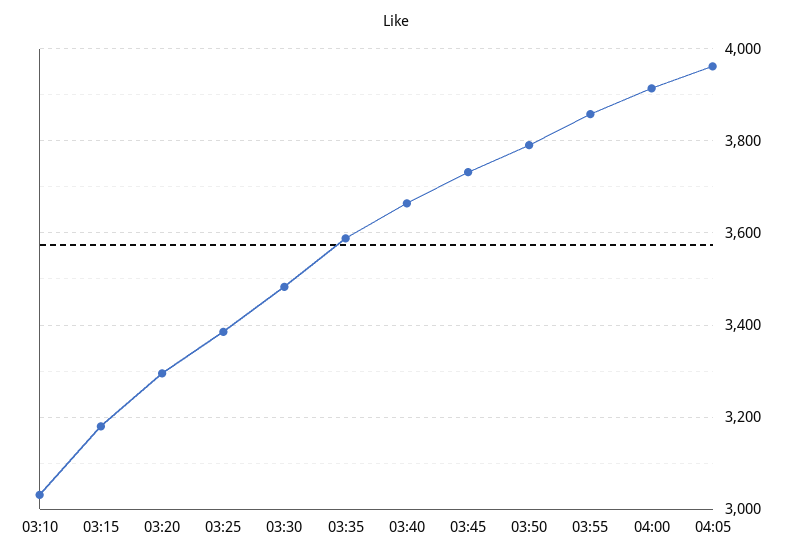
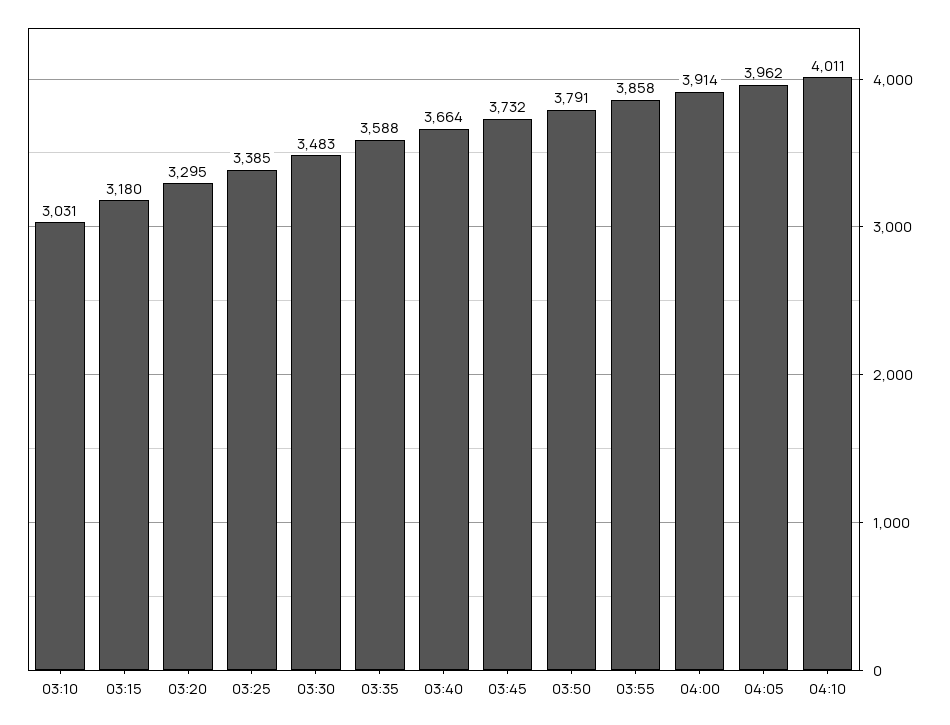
04:10: none -> 4011

